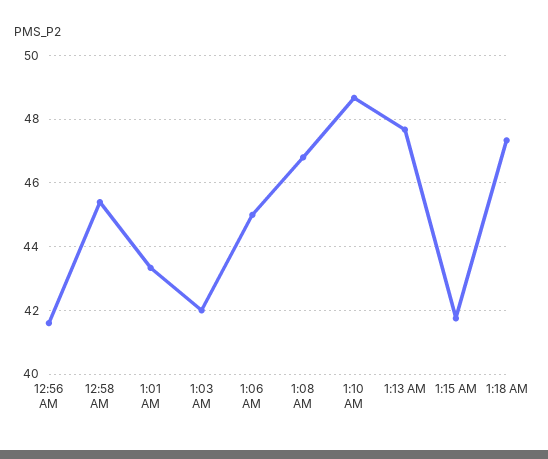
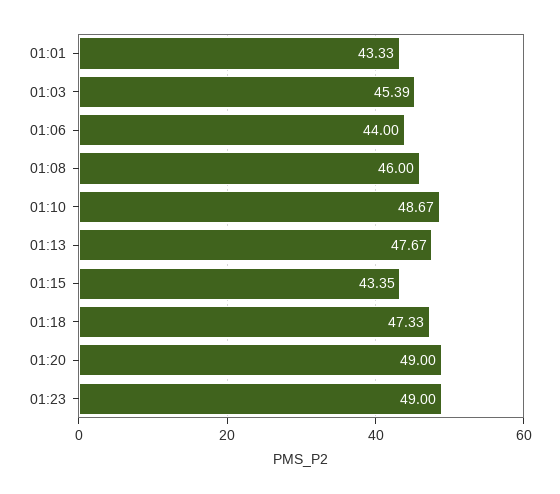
12:56 AM: 41.6 -> none
12:58 AM: 45.4 -> none
1:03 AM: 42 -> 45.39
1:06 AM: 45 -> 44
1:08 AM: 46.8 -> 46
1:15 AM: 41.8 -> 43.35
01:20: none -> 49
01:23: none -> 49

